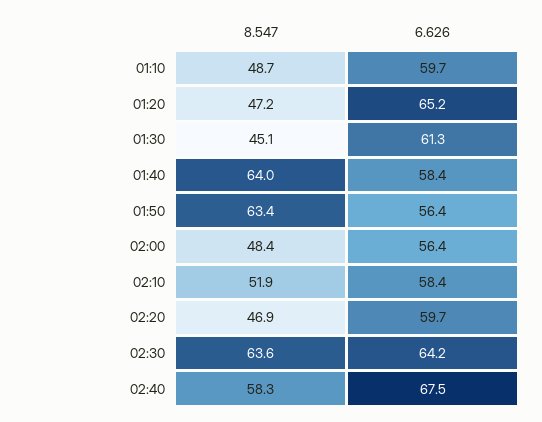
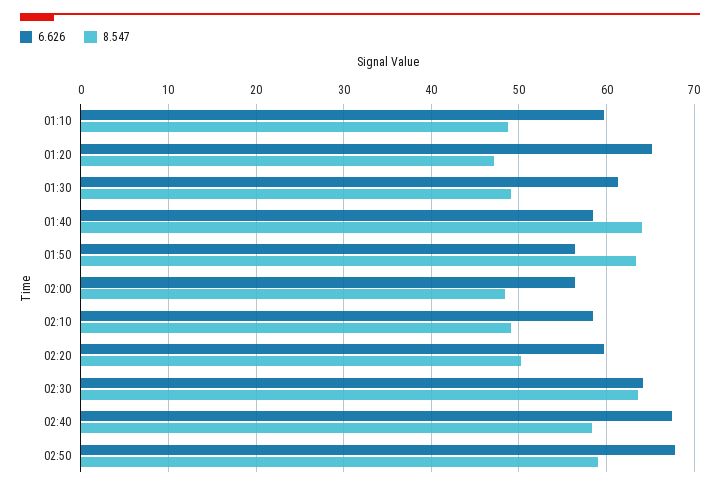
8.547, 01:30: 45.1 -> 49
8.547, 02:10: 51.9 -> 49
8.547, 02:20: 46.9 -> 50
6.626, 02:50: none -> 68
8.547, 02:50: none -> 59

